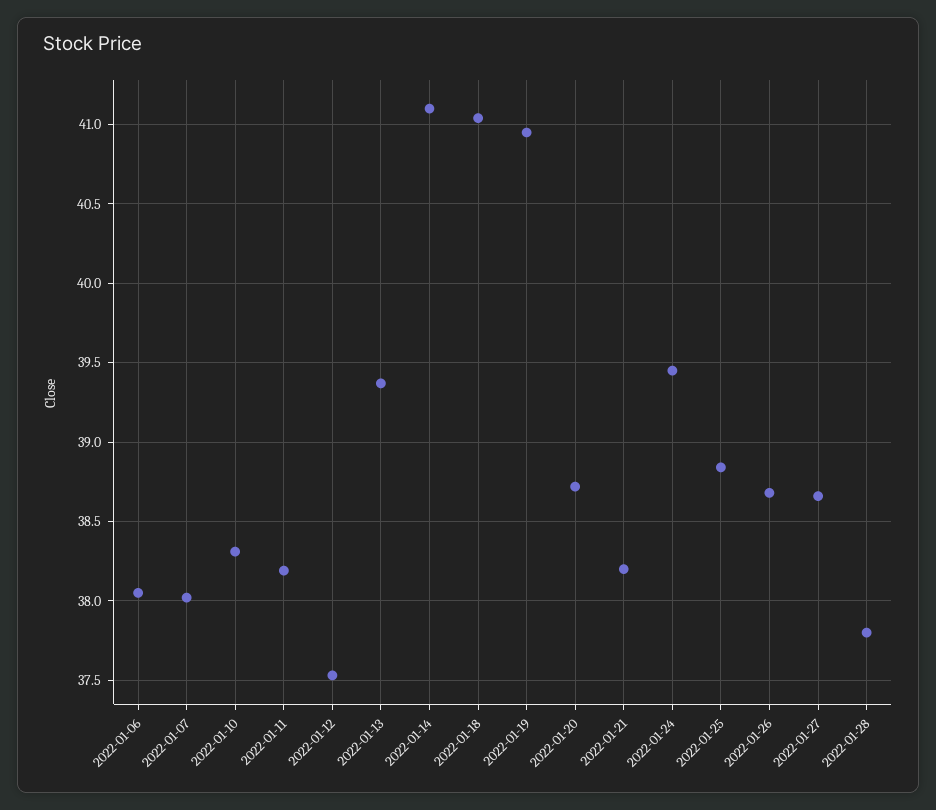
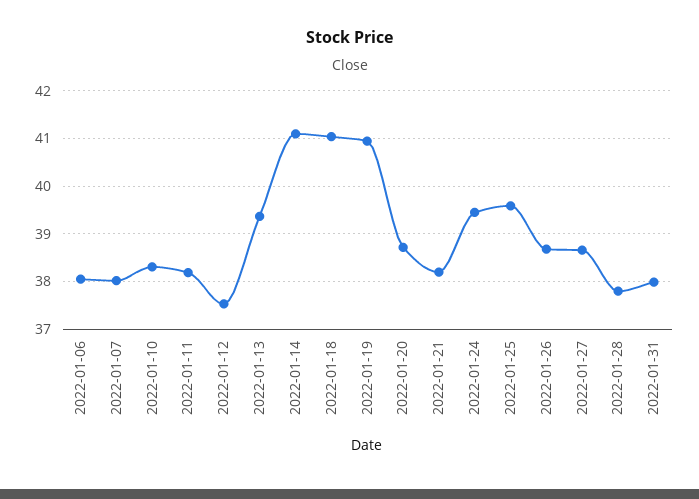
2022-01-25: 38.85 -> 39.6
2022-01-31: none -> 38

